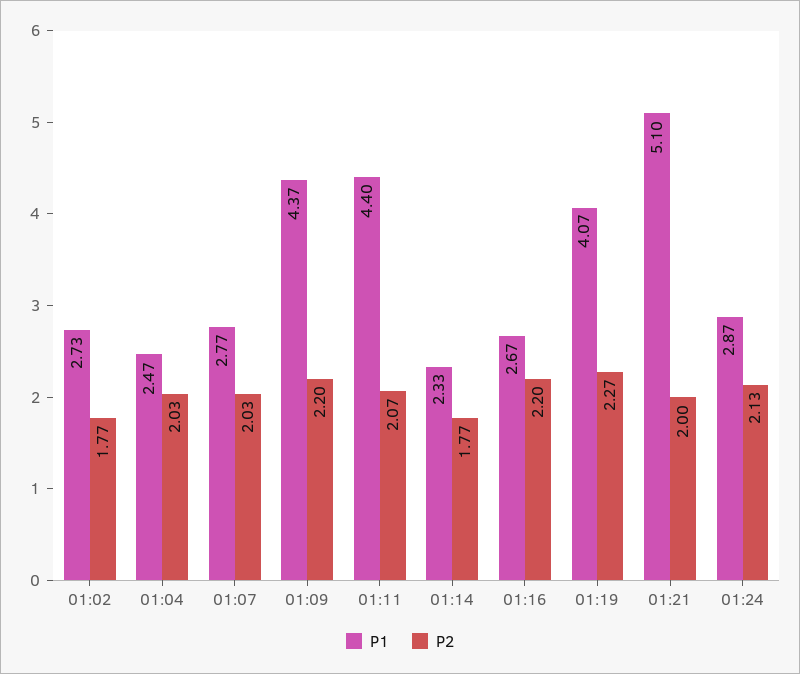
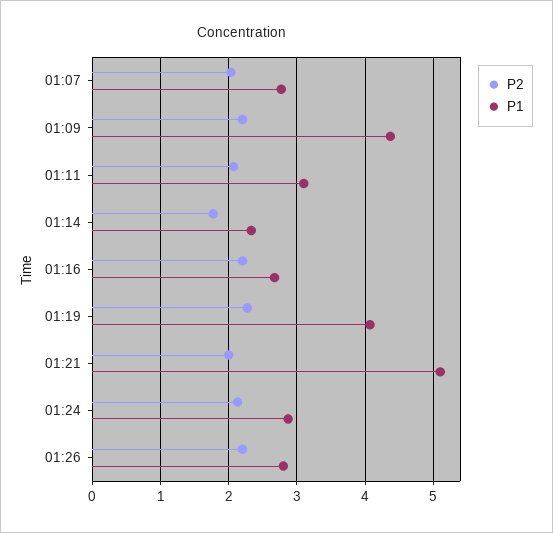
P1, 01:02: 2.73 -> none
P2, 01:02: 1.77 -> none
P1, 01:04: 2.47 -> none
P2, 01:04: 2.03 -> none
P1, 01:11: 4.4 -> 3.1
P2, 01:26: none -> 2.2
P1, 01:26: none -> 2.8

